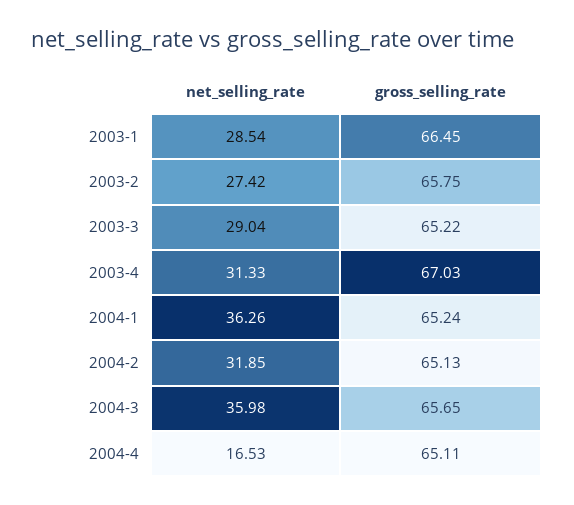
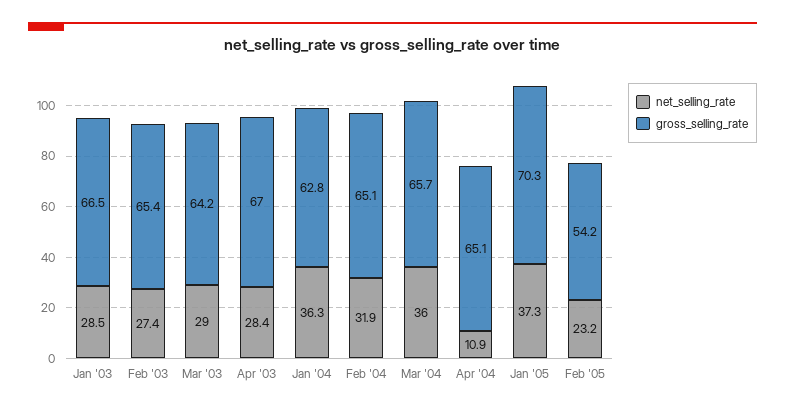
gross_selling_rate, 2003-2: 65.75 -> 65.4
gross_selling_rate, 2003-3: 65.22 -> 64.2
net_selling_rate, 2003-4: 31.33 -> 28.4
gross_selling_rate, 2004-1: 65.24 -> 62.8
net_selling_rate, 2004-4: 16.53 -> 10.9
net_selling_rate, Jan '05: none -> 37.3
gross_selling_rate, Jan '05: none -> 70.3
net_selling_rate, Feb '05: none -> 23.2
gross_selling_rate, Feb '05: none -> 54.2

